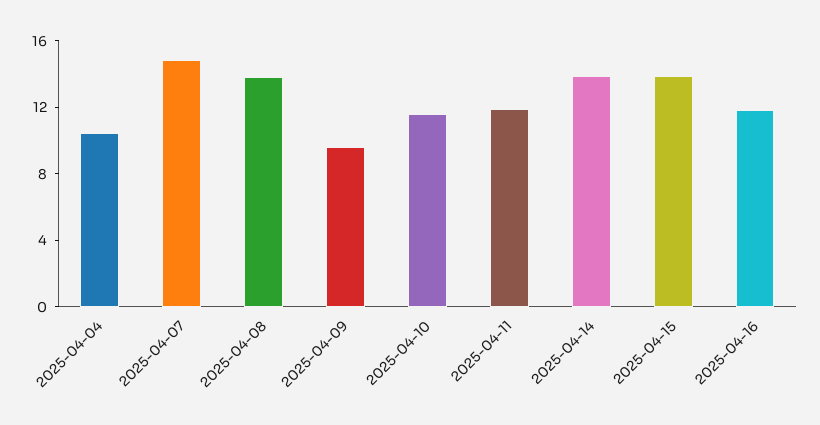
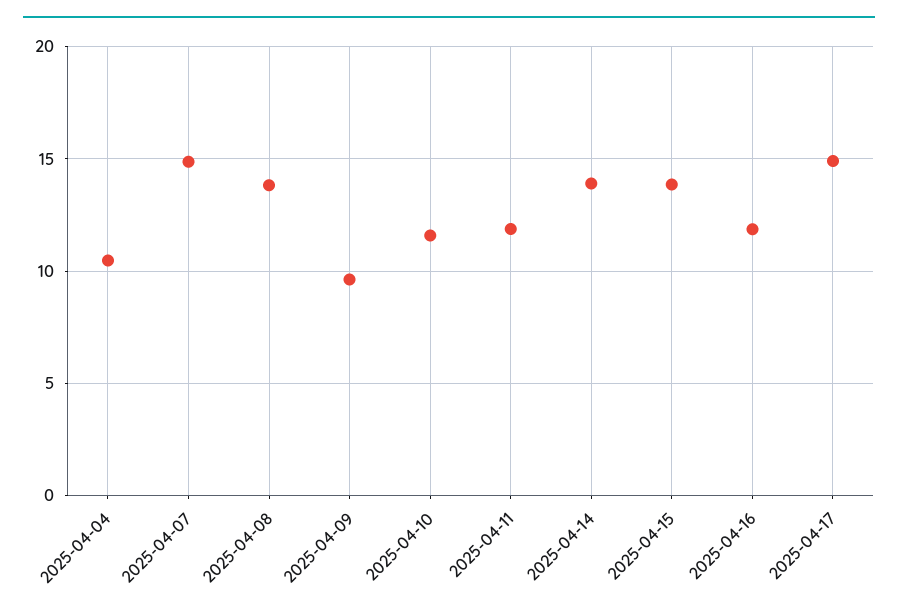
2025-04-17: none -> 15

